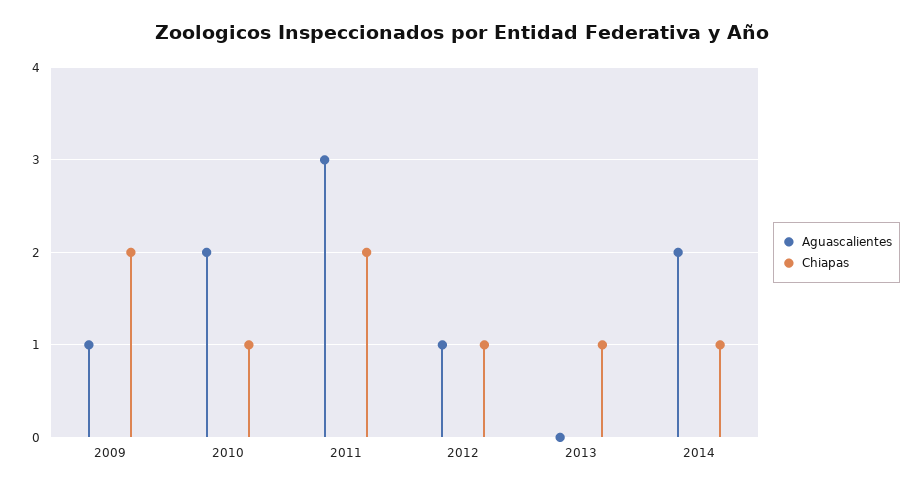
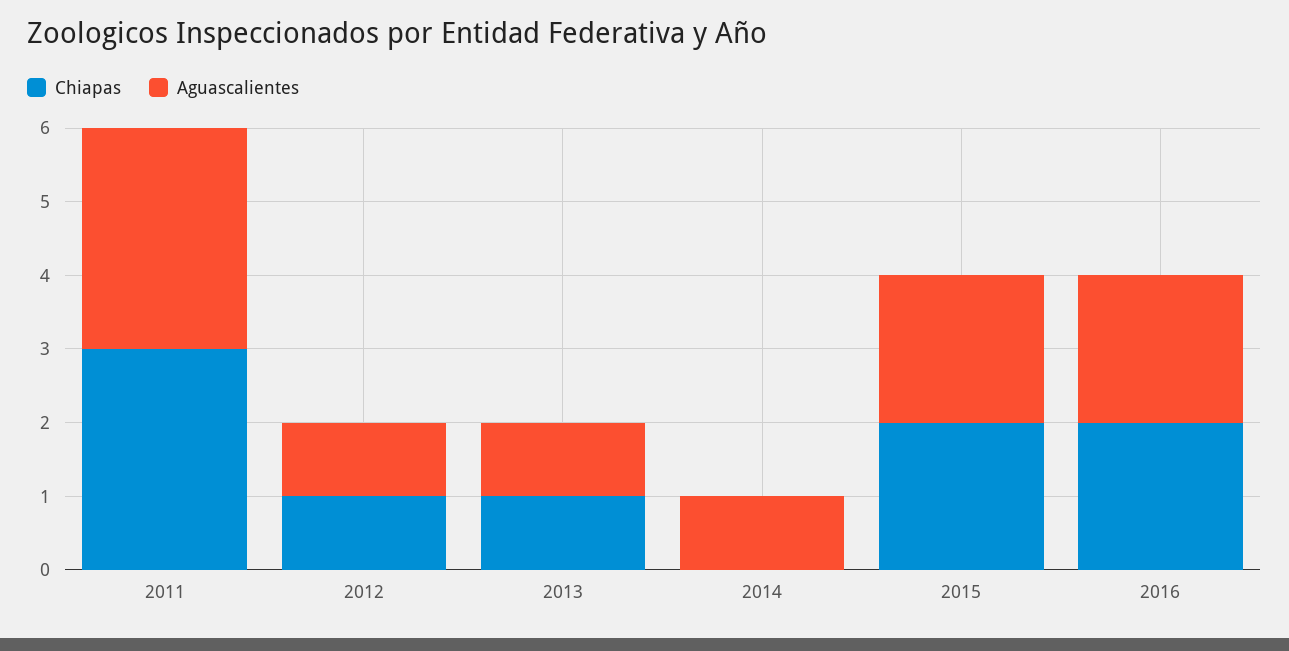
Aguascalientes, 2009: 1 -> none
Chiapas, 2009: 2 -> none
Aguascalientes, 2010: 2 -> none
Chiapas, 2010: 1 -> none
Chiapas, 2011: 2 -> 3
Aguascalientes, 2013: 0 -> 1
Aguascalientes, 2014: 2 -> 1
Chiapas, 2014: 1 -> 0
Chiapas, 2015: none -> 2
Aguascalientes, 2015: none -> 2
Chiapas, 2016: none -> 2
Aguascalientes, 2016: none -> 2

